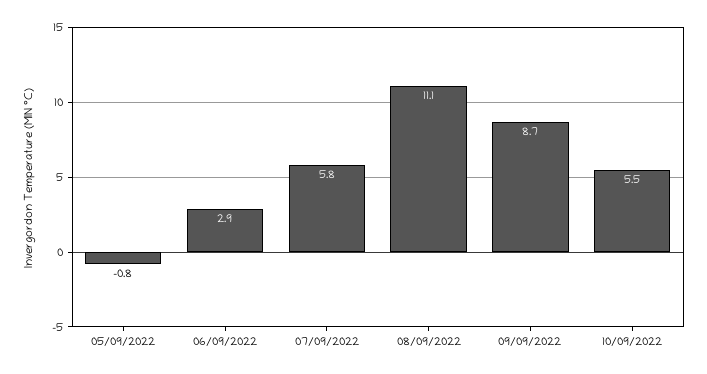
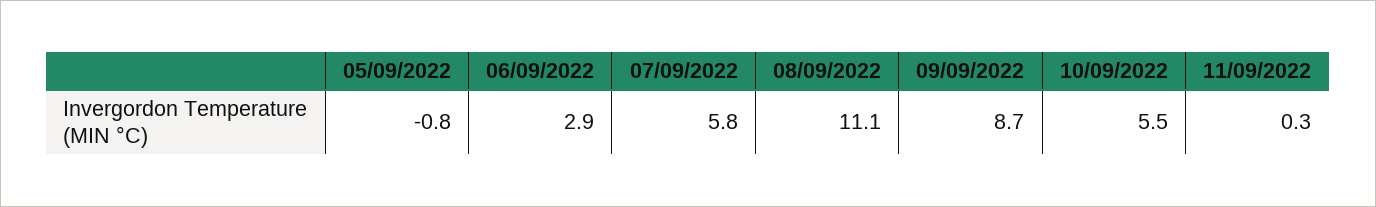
11/09/2022: none -> 0.3

